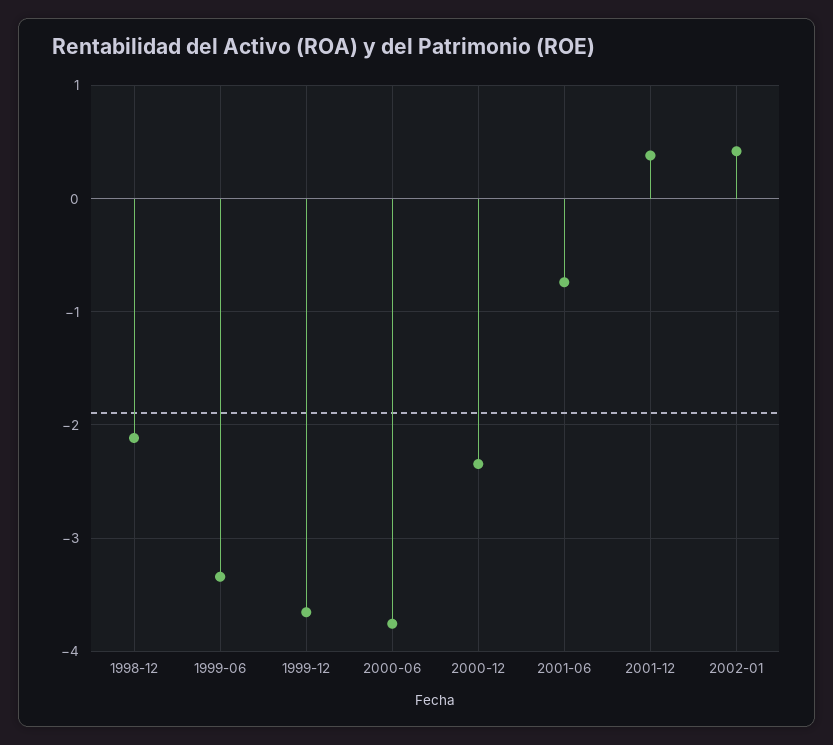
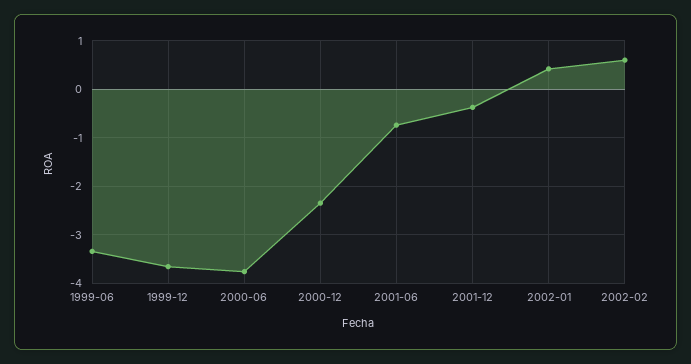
1998-12: -2.1 -> none
2001-12: 0.4 -> -0.4
2002-02: none -> 0.6

